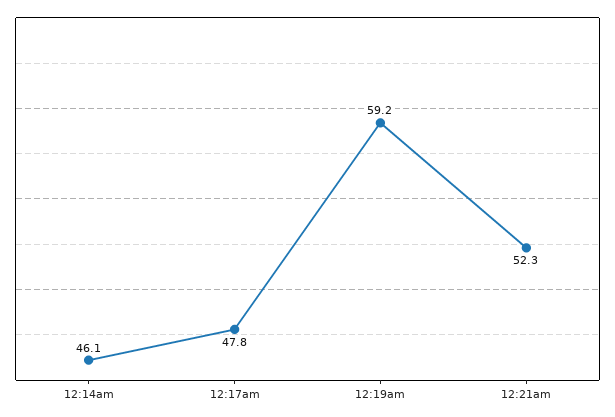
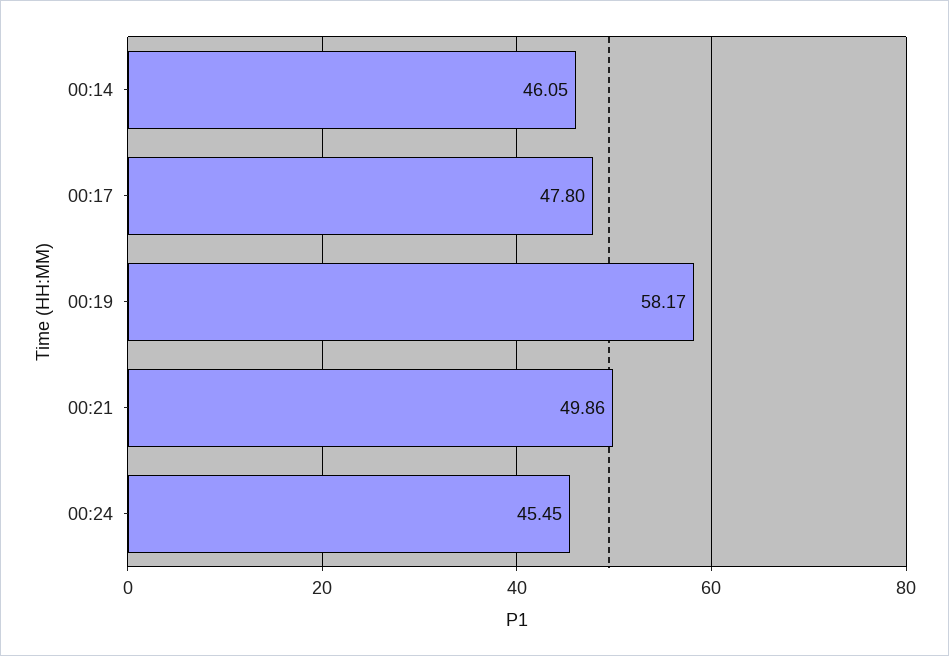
12:19am: 59.2 -> 58.17
12:21am: 52.3 -> 49.86
00:24: none -> 45.45

